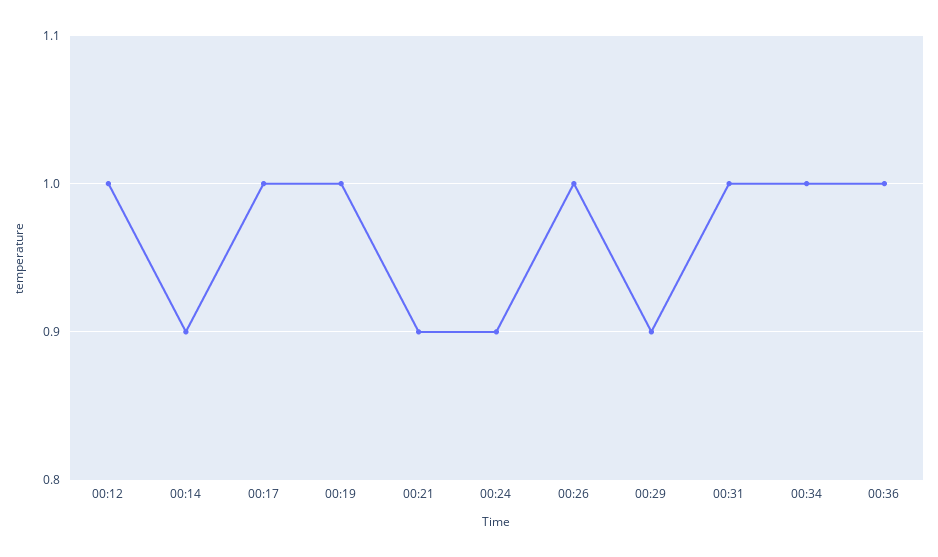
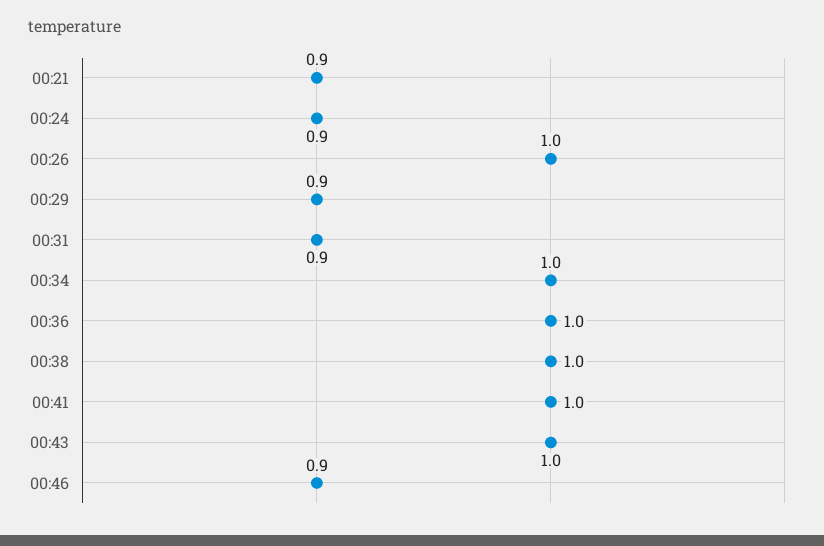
00:12: 1 -> none
00:14: 0.9 -> none
00:17: 1 -> none
00:19: 1 -> none
00:31: 1 -> 0.9
00:38: none -> 1
00:41: none -> 1
00:43: none -> 1
00:46: none -> 0.9

